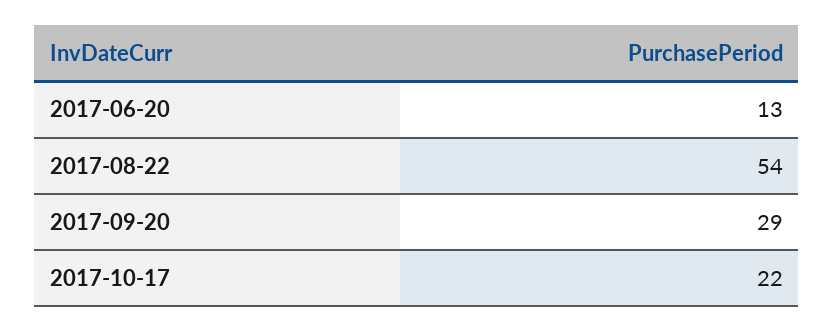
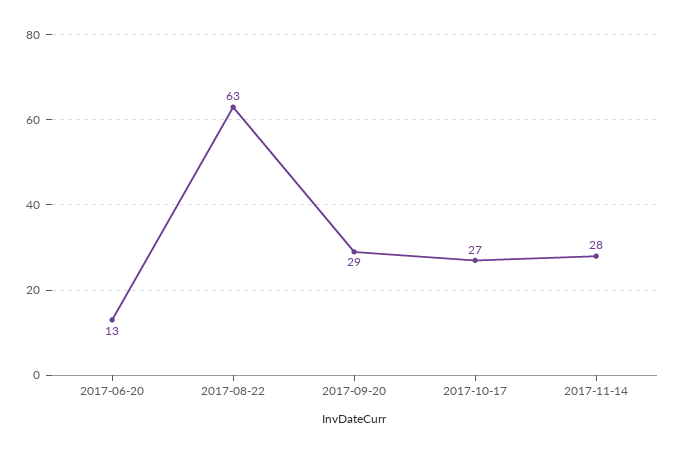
2017-08-22: 54 -> 63
2017-10-17: 22 -> 27
2017-11-14: none -> 28

